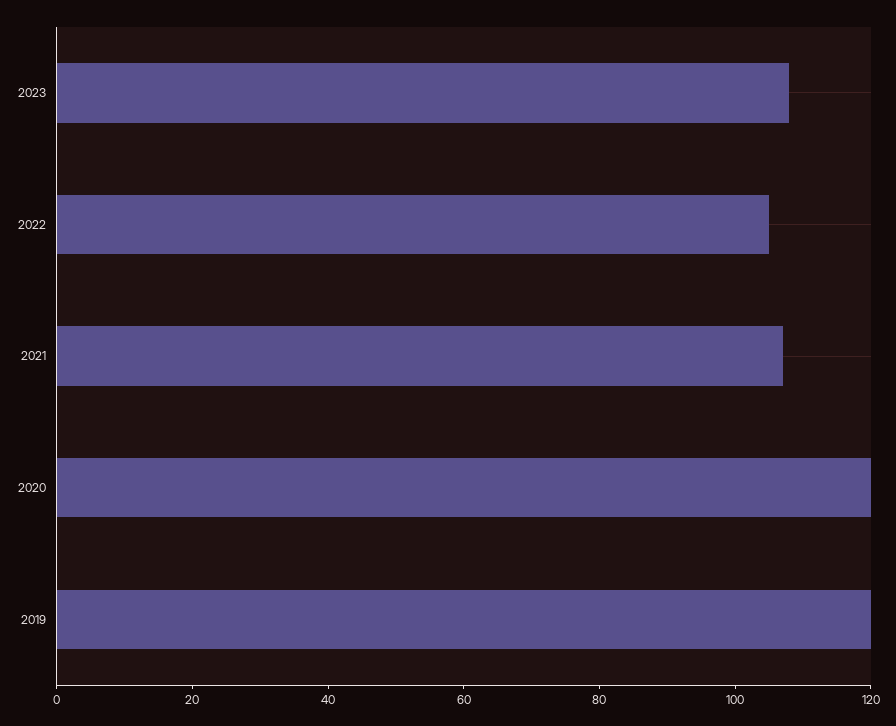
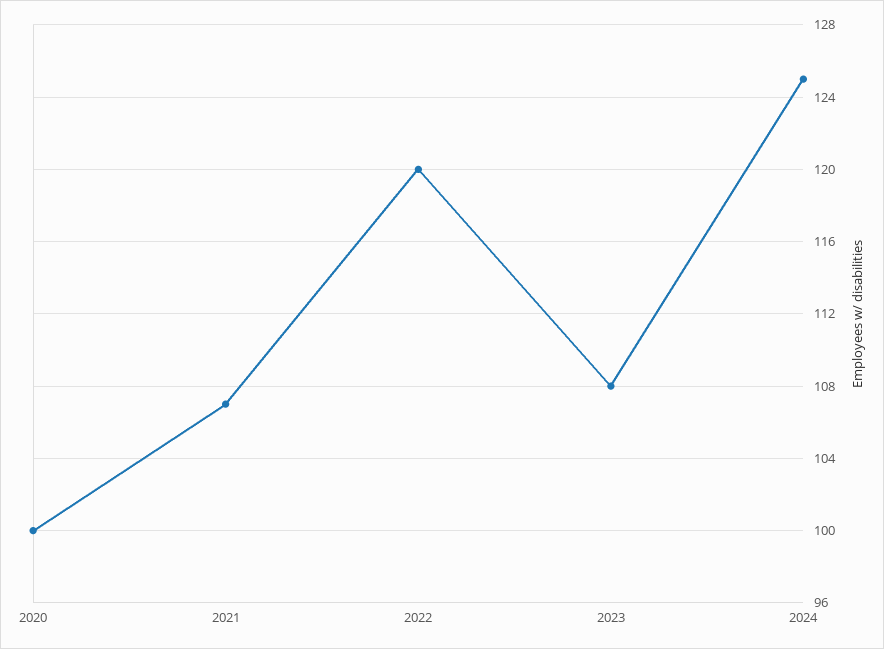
2022: 105 -> 120
2020: 120 -> 100
2019: 120 -> none
2024: none -> 125

